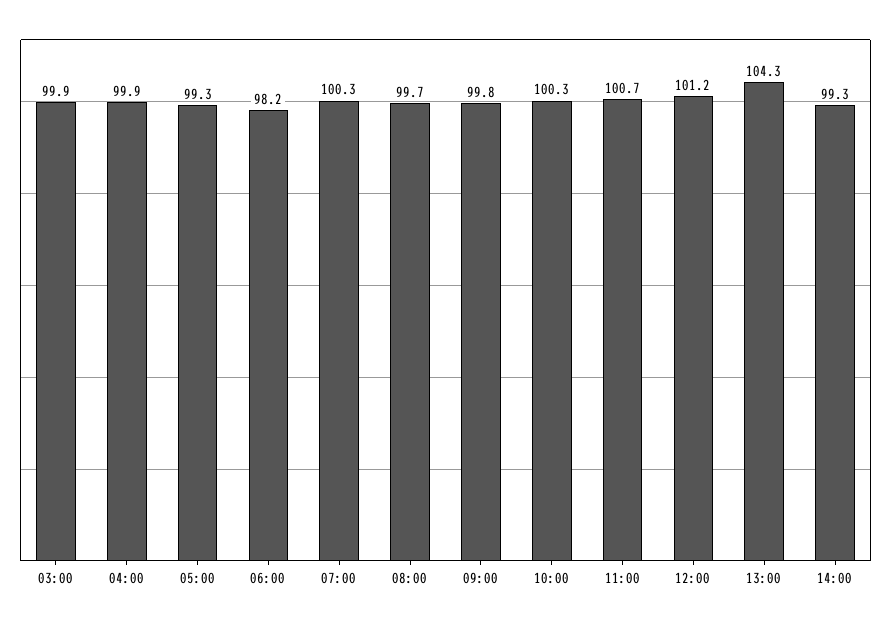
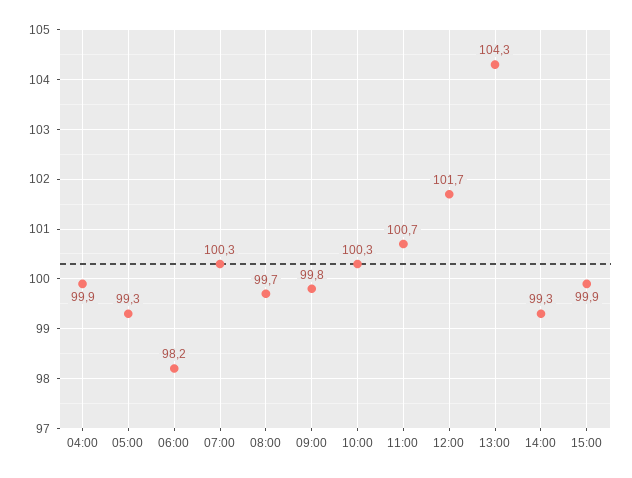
03:00: 99.9 -> none
12:00: 101.2 -> 101.7
15:00: none -> 99.9

